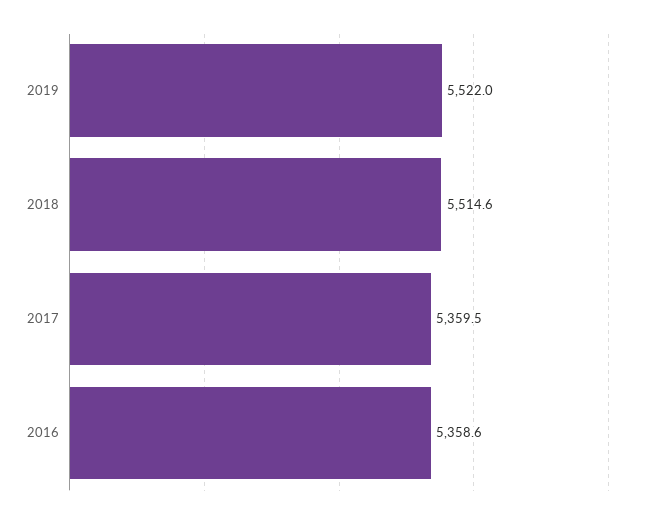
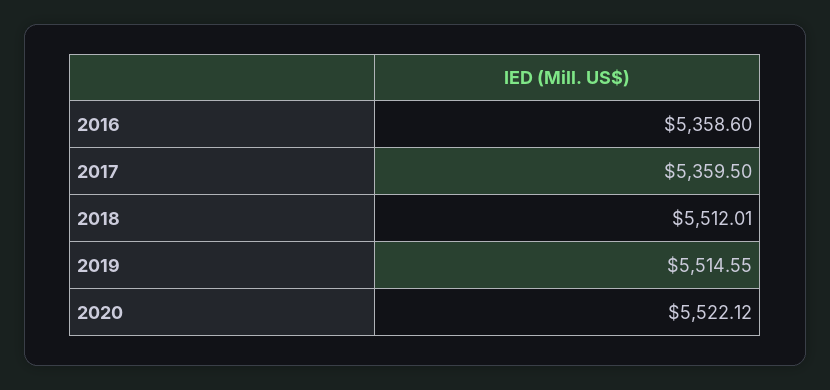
2019: 5522 -> 5514.55
2018: 5514.6 -> 5512.01
2020: none -> 5522.12

